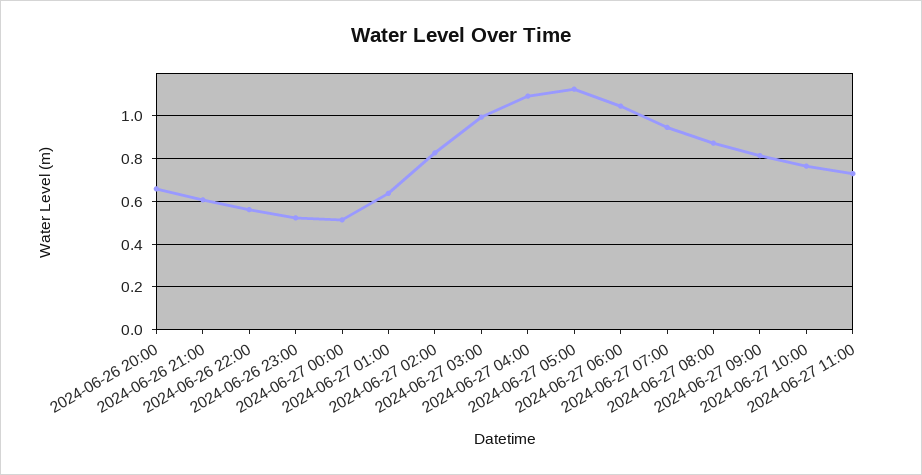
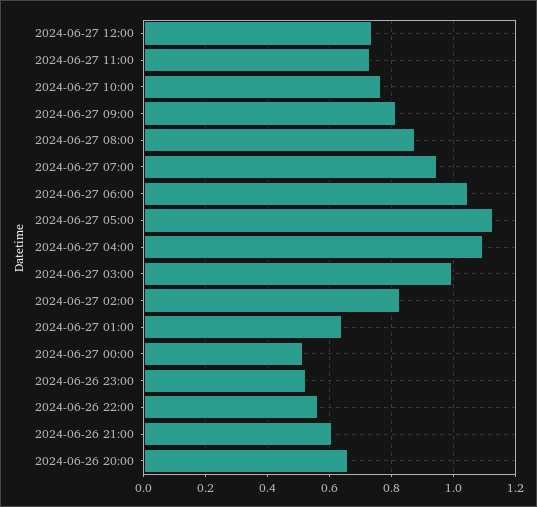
2024-06-27 12:00: none -> 0.74

